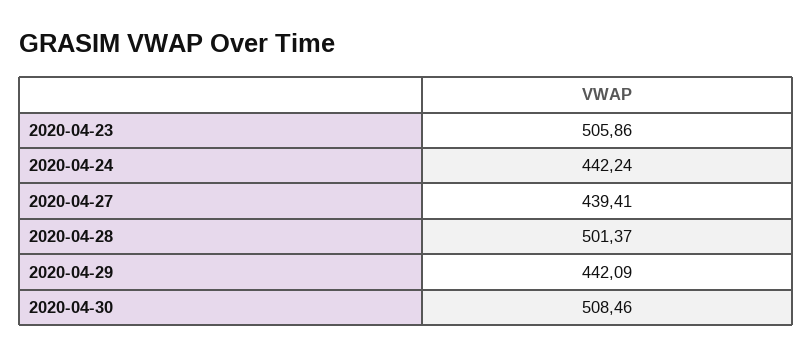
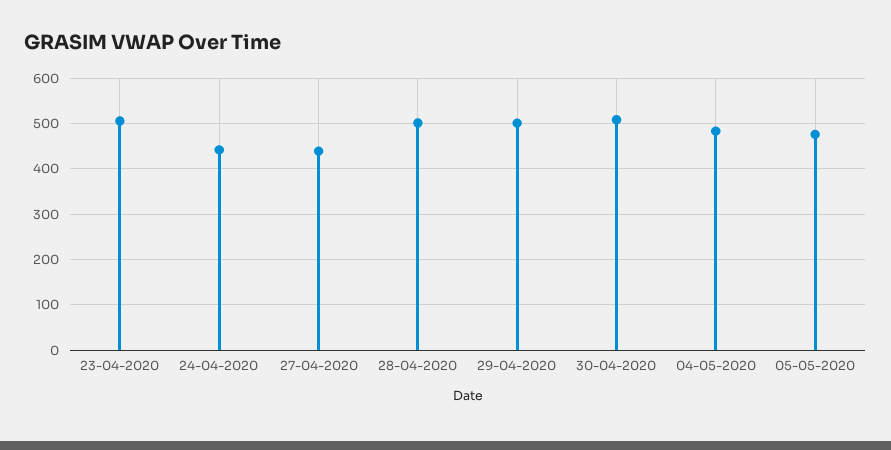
2020-04-29: 442.09 -> 500
04-05-2020: none -> 480
05-05-2020: none -> 480

